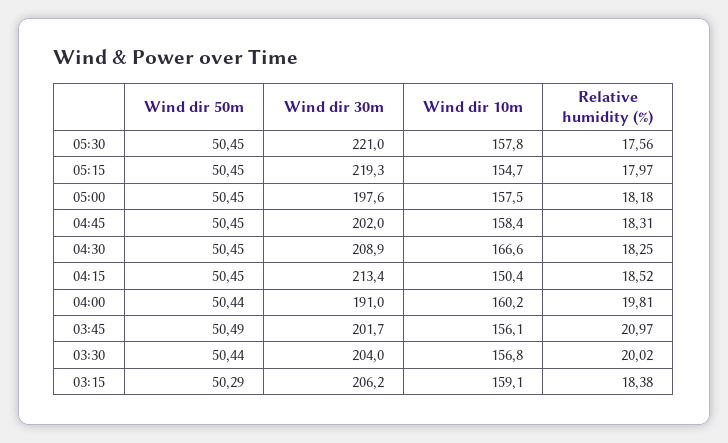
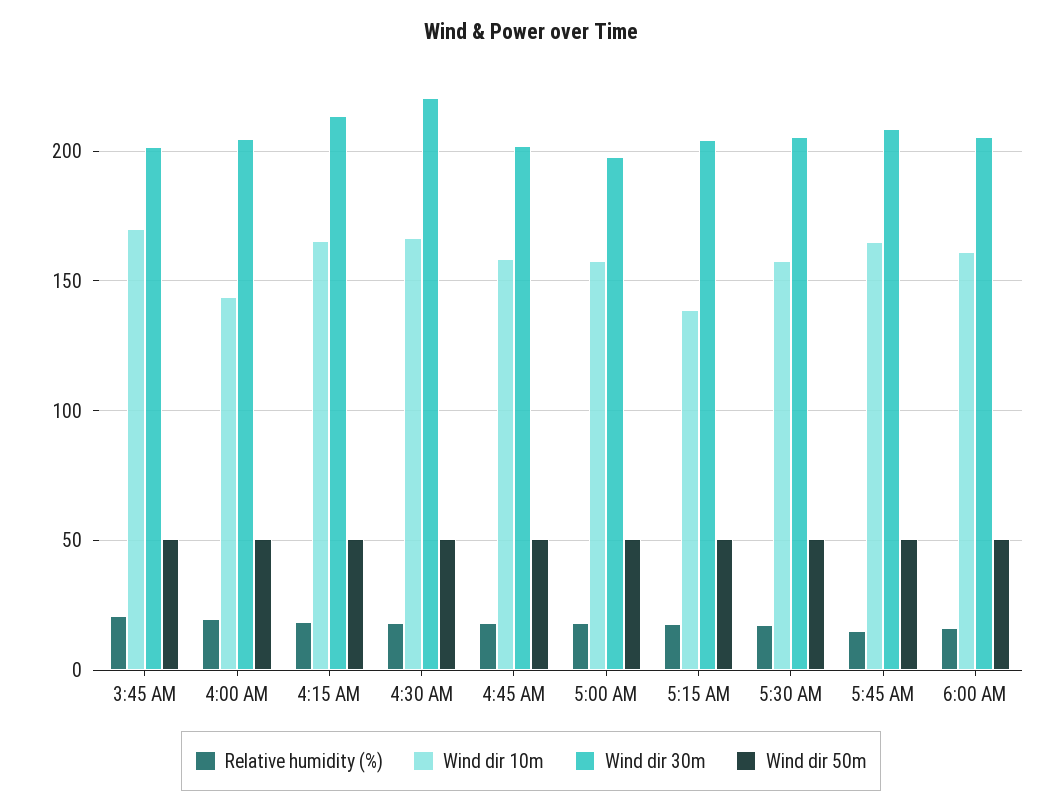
Wind dir 30m, 05:30: 221 -> 205
Wind dir 30m, 05:15: 219.3 -> 205
Wind dir 10m, 05:15: 154.7 -> 140
Wind dir 30m, 04:30: 208.9 -> 220
Wind dir 10m, 04:15: 150.4 -> 165
Wind dir 30m, 04:00: 191 -> 205
Wind dir 10m, 04:00: 160.2 -> 145
Wind dir 10m, 03:45: 156.1 -> 170
Wind dir 50m, 03:30: 50.44 -> none
Wind dir 30m, 03:30: 204 -> none
Wind dir 10m, 03:30: 156.8 -> none
Relative humidity (%), 03:30: 20.02 -> none
Wind dir 50m, 03:15: 50.29 -> none
Wind dir 30m, 03:15: 206.2 -> none
Wind dir 10m, 03:15: 159.1 -> none
Relative humidity (%), 03:15: 18.38 -> none
Relative humidity (%), 5:45 AM: none -> 15
Wind dir 10m, 5:45 AM: none -> 165
Wind dir 30m, 5:45 AM: none -> 210
Wind dir 50m, 5:45 AM: none -> 50
Relative humidity (%), 6:00 AM: none -> 15
Wind dir 10m, 6:00 AM: none -> 160
Wind dir 30m, 6:00 AM: none -> 205
Wind dir 50m, 6:00 AM: none -> 50

